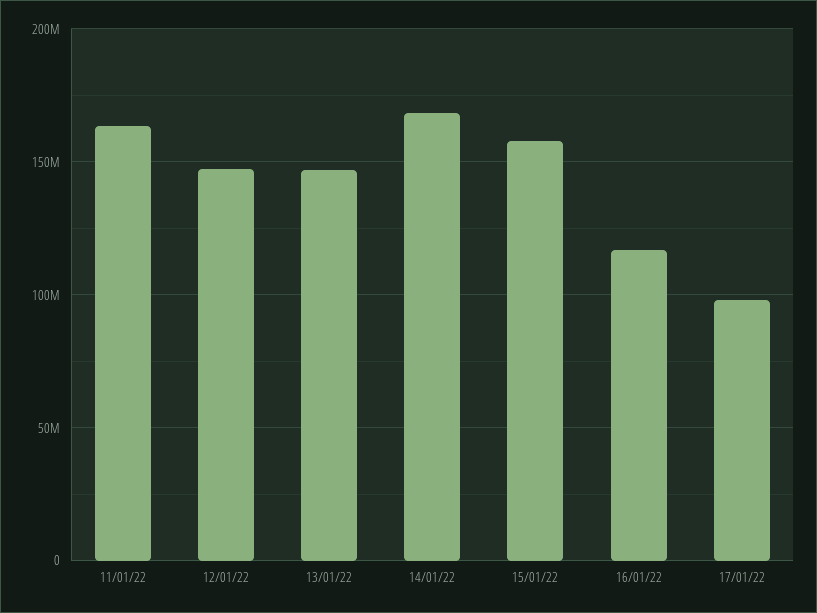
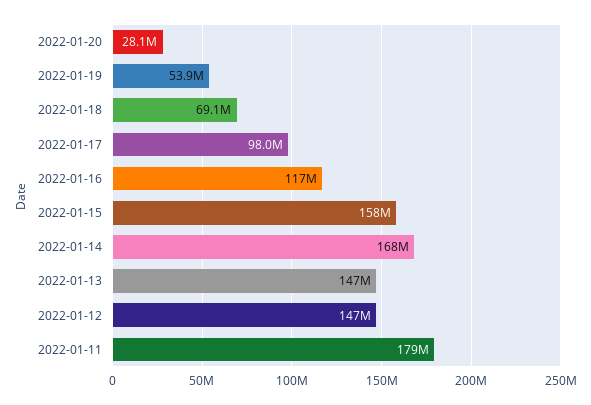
11/01/22: 165000000 -> 179000000
2022-01-20: none -> 28100000
2022-01-19: none -> 53900000
2022-01-18: none -> 69100000

